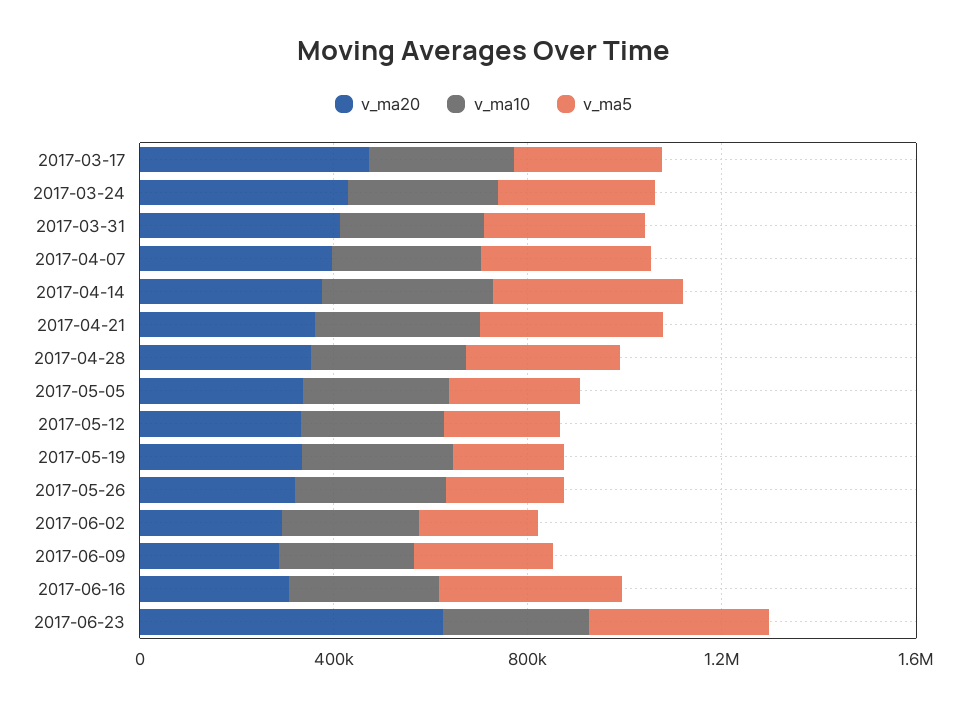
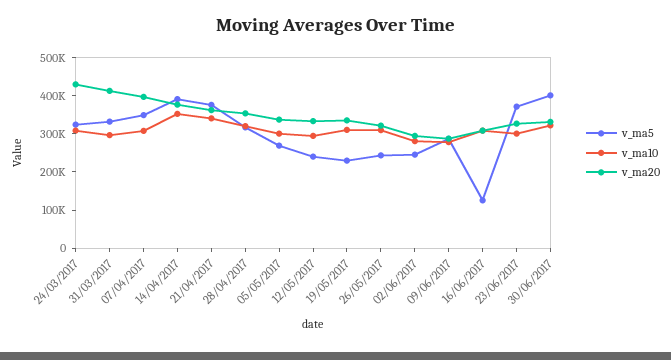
v_ma20, 2017-03-17: 500000 -> none
v_ma10, 2017-03-17: 300000 -> none
v_ma5, 2017-03-17: 300000 -> none
v_ma5, 2017-06-16: 400000 -> 125000
v_ma20, 2017-06-23: 600000 -> 325000
v_ma5, 30/06/2017: none -> 400000
v_ma10, 30/06/2017: none -> 325000
v_ma20, 30/06/2017: none -> 325000

